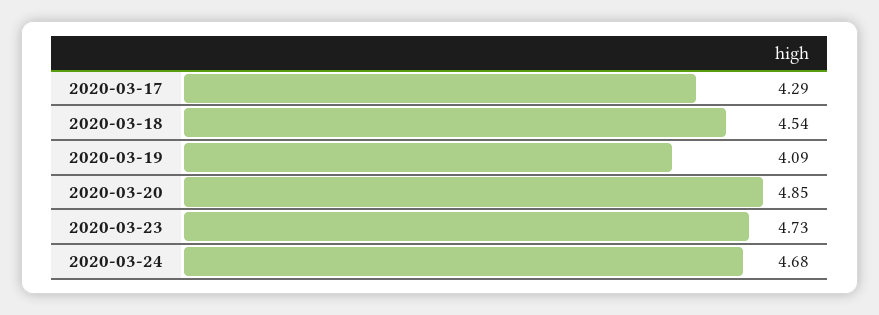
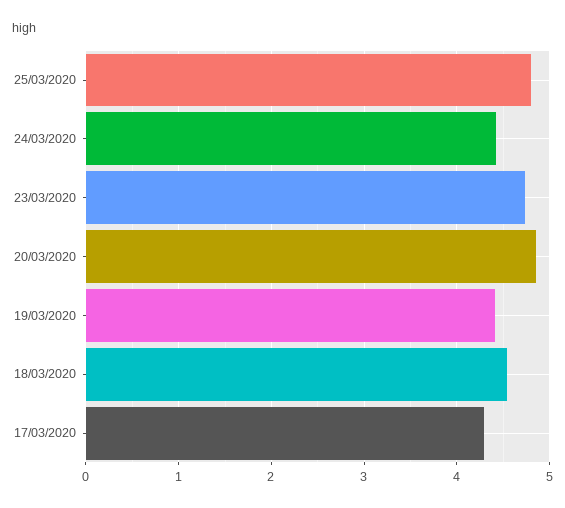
2020-03-19: 4.09 -> 4.4
2020-03-24: 4.68 -> 4.4
25/03/2020: none -> 4.8

